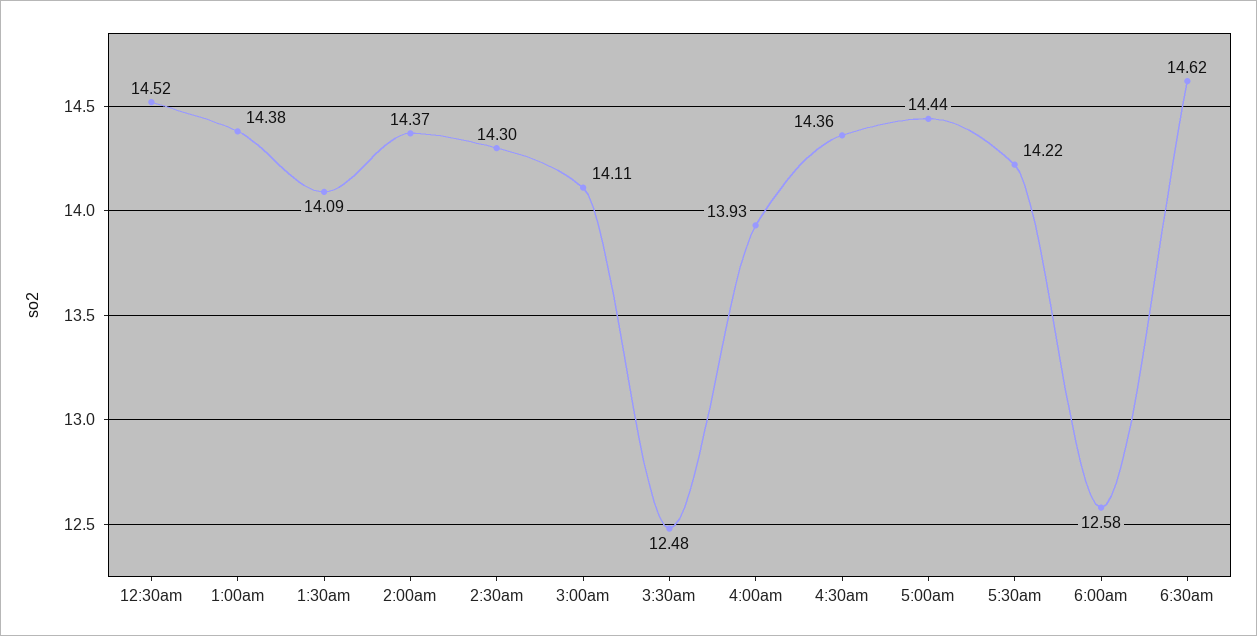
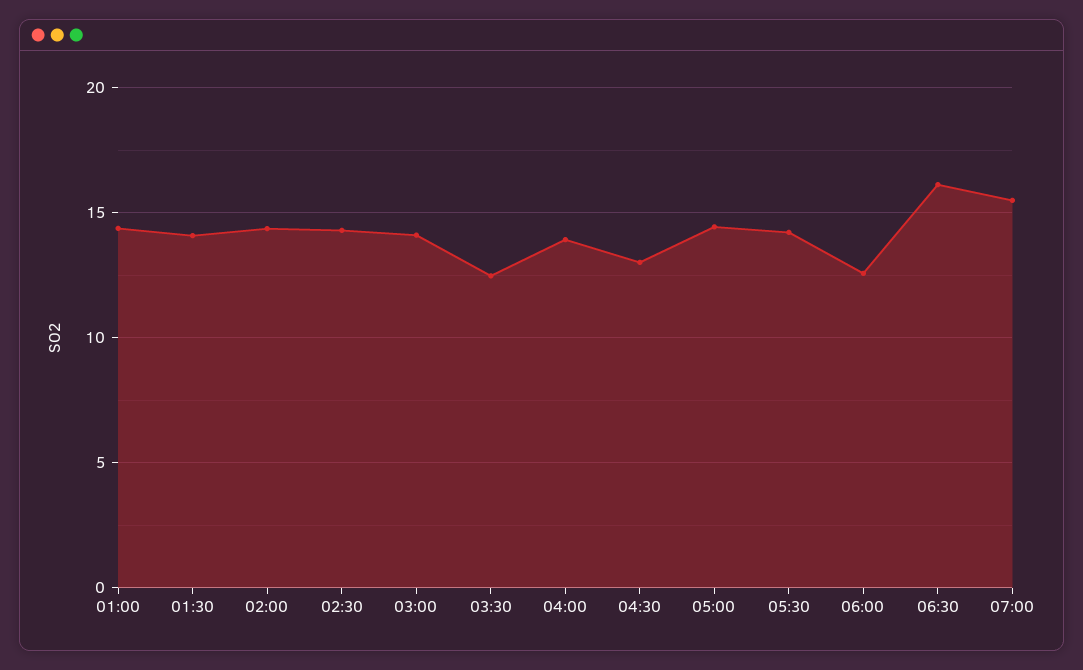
12:30am: 14.52 -> none
4:30am: 14.36 -> 13
6:30am: 14.62 -> 16
07:00: none -> 15.5

